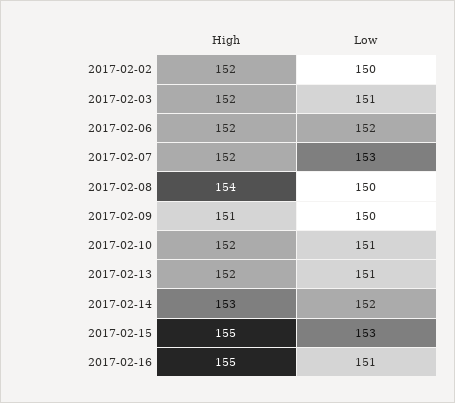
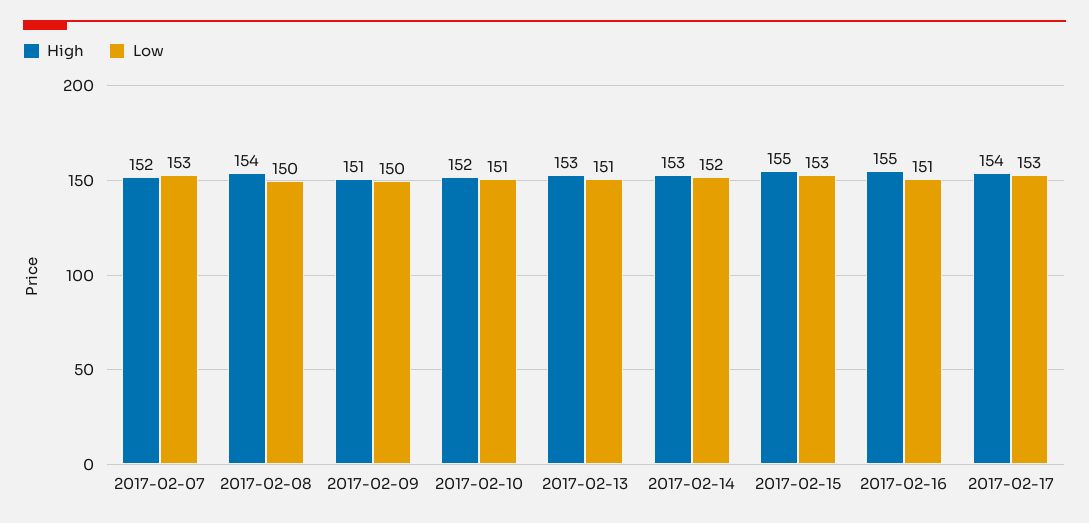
High, 2017-02-02: 152 -> none
Low, 2017-02-02: 150 -> none
High, 2017-02-03: 152 -> none
Low, 2017-02-03: 151 -> none
High, 2017-02-06: 152 -> none
Low, 2017-02-06: 152 -> none
High, 2017-02-13: 152 -> 153
High, 2017-02-17: none -> 154
Low, 2017-02-17: none -> 153

